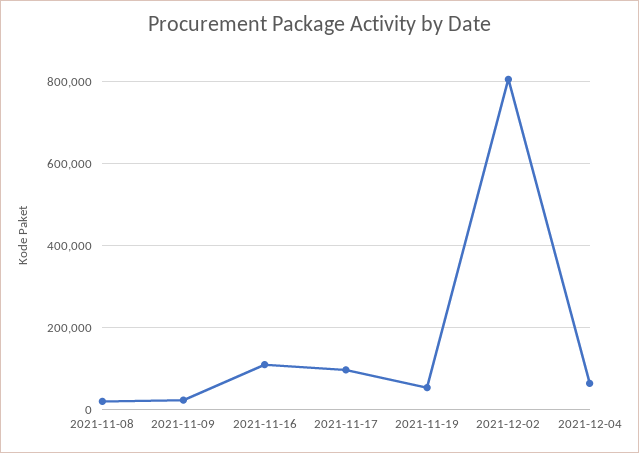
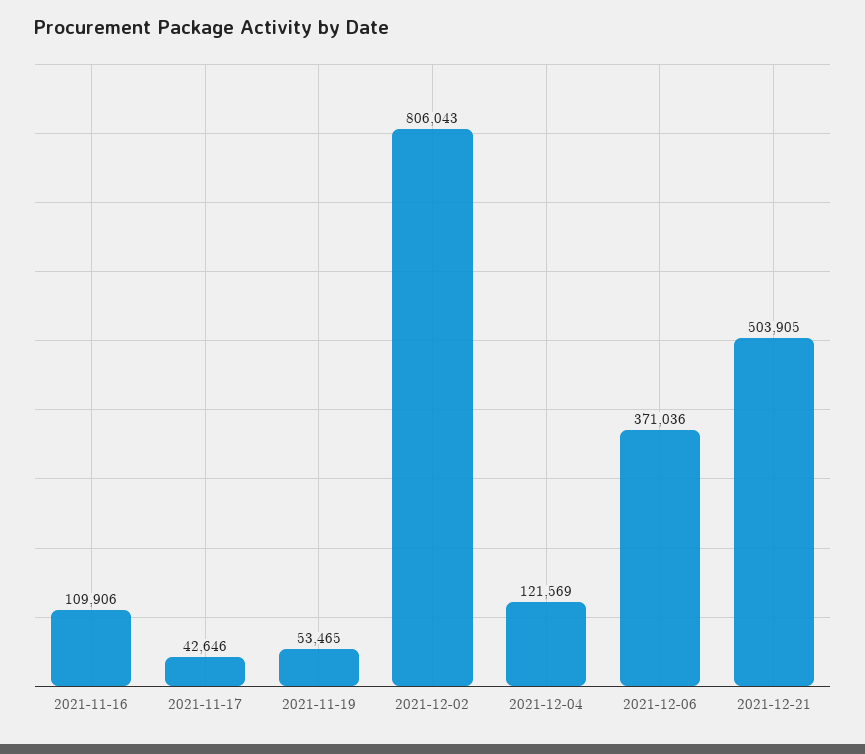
2021-11-08: 20000 -> none
2021-11-09: 20000 -> none
2021-11-17: 100000 -> 42646
2021-12-04: 60000 -> 121569
2021-12-06: none -> 371036
2021-12-21: none -> 503905

